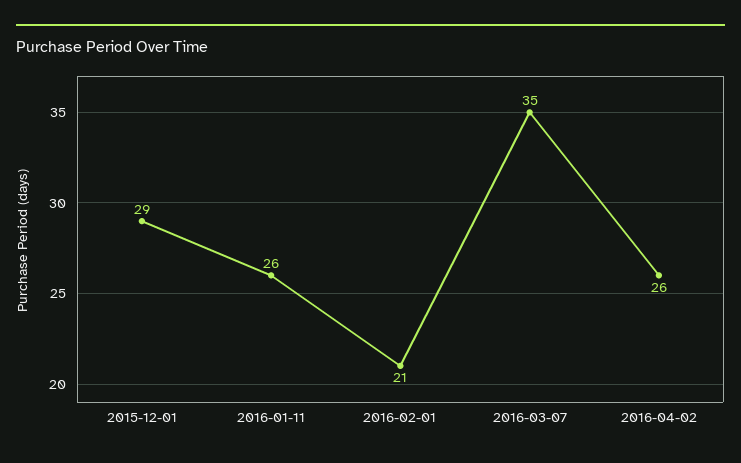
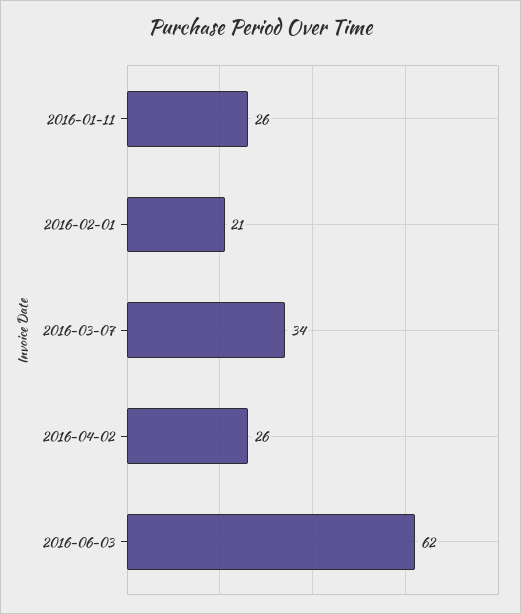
2015-12-01: 29 -> none
2016-03-07: 35 -> 34
2016-06-03: none -> 62

